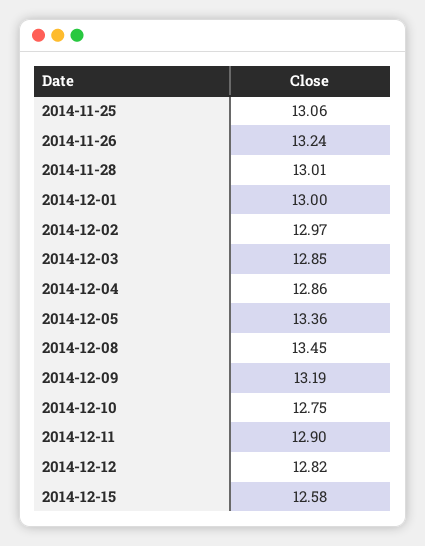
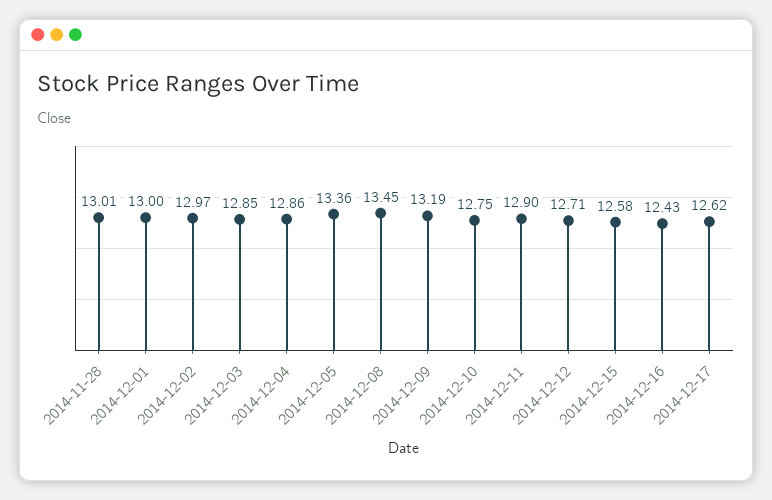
2014-11-25: 13.06 -> none
2014-11-26: 13.24 -> none
2014-12-12: 12.82 -> 12.71
2014-12-16: none -> 12.43
2014-12-17: none -> 12.62

